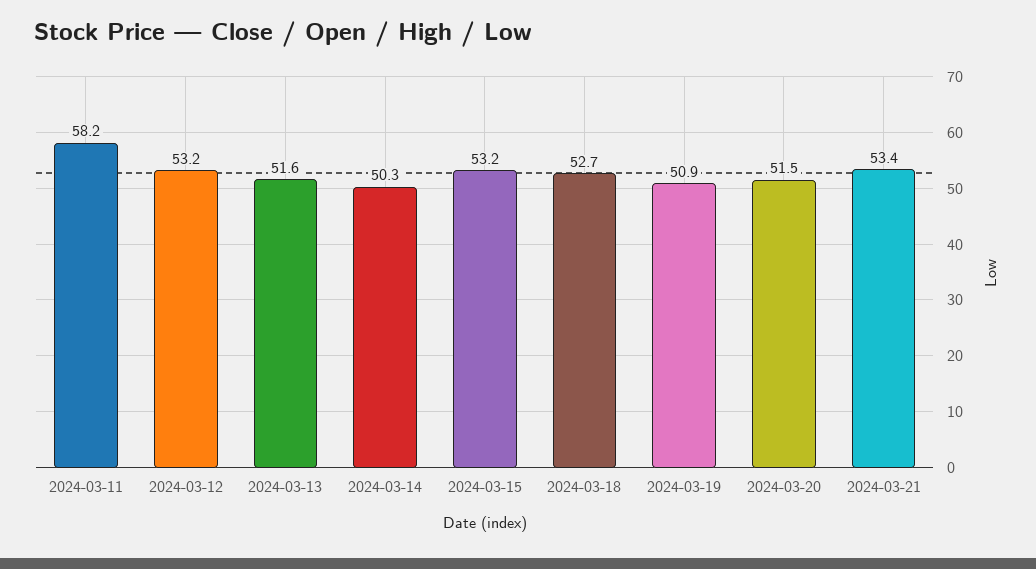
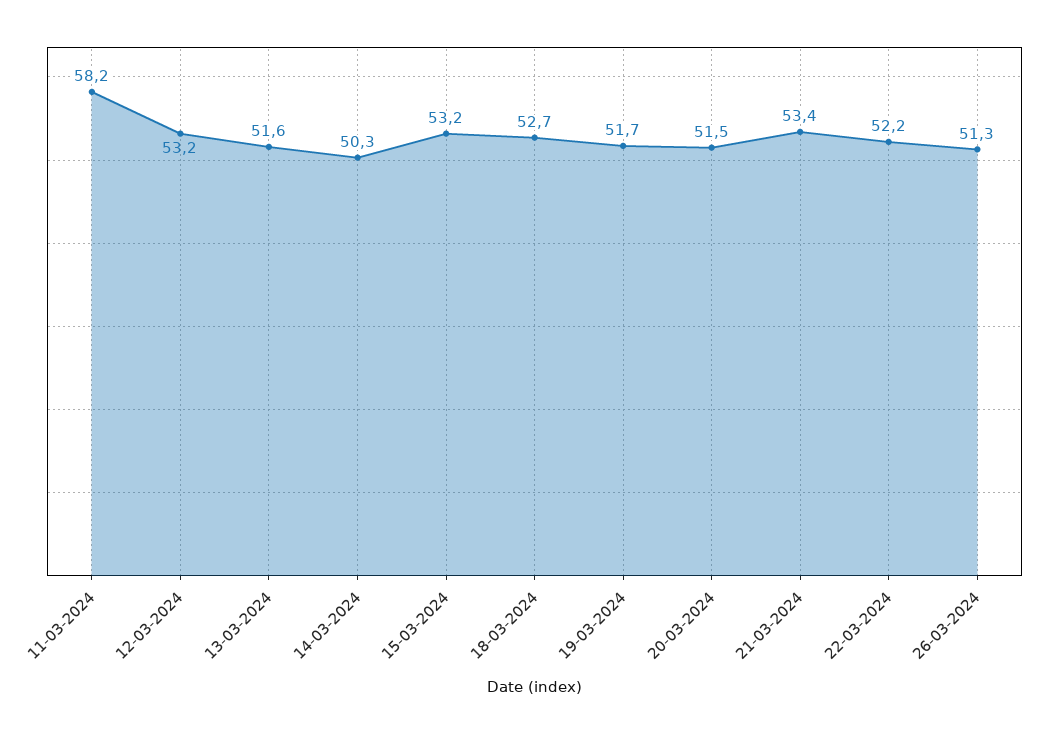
2024-03-19: 50.9 -> 51.7
22-03-2024: none -> 52.2
26-03-2024: none -> 51.3

